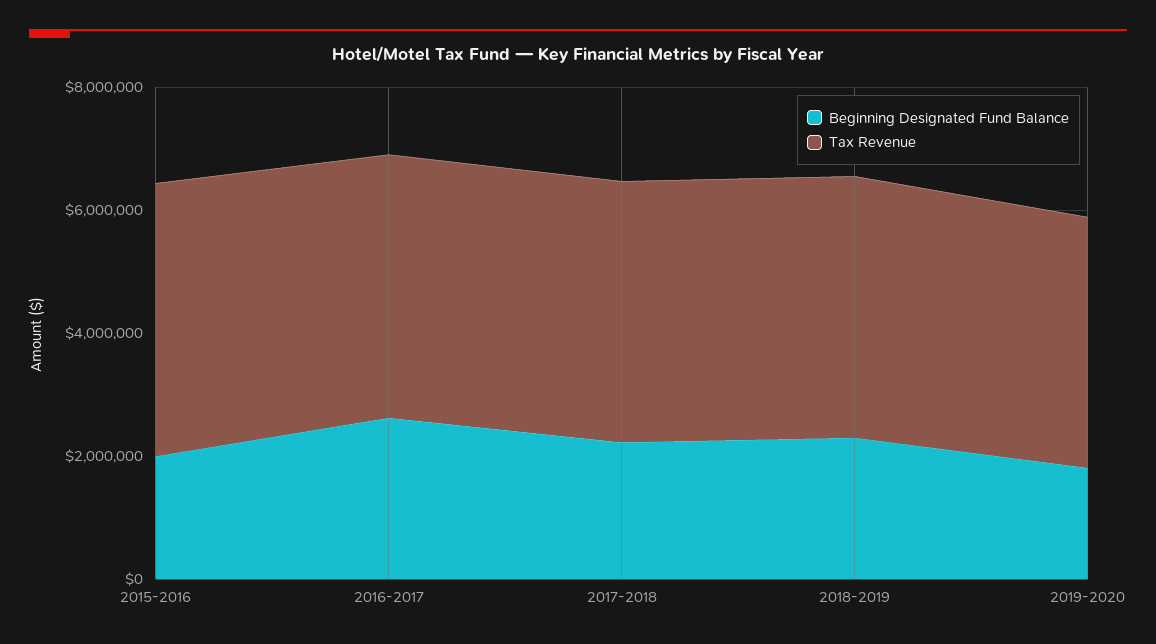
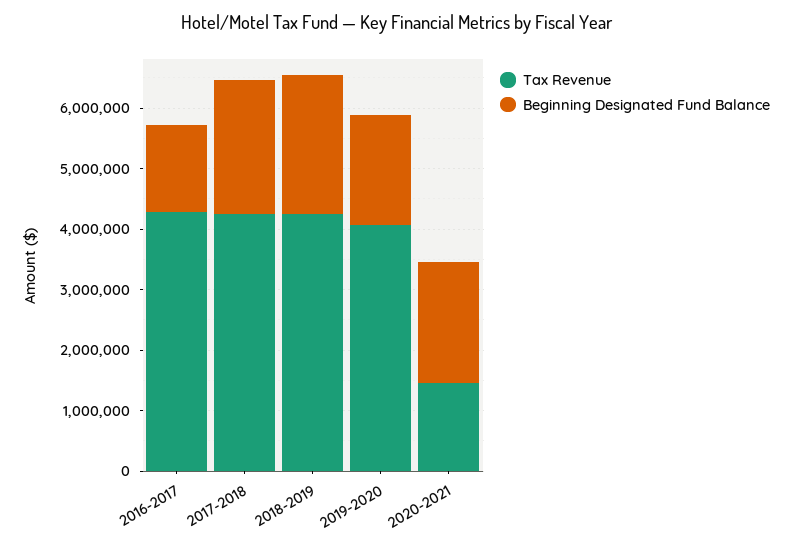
Beginning Designated Fund Balance, 2015-2016: 2000000 -> none
Tax Revenue, 2015-2016: 4500000 -> none
Beginning Designated Fund Balance, 2016-2017: 2500000 -> 1400000
Tax Revenue, 2020-2021: none -> 1400000
Beginning Designated Fund Balance, 2020-2021: none -> 2000000

